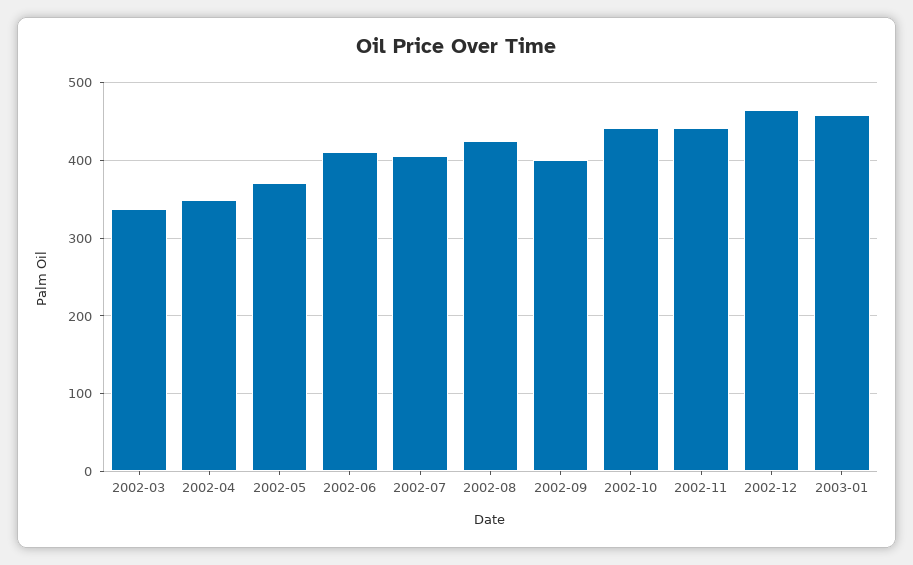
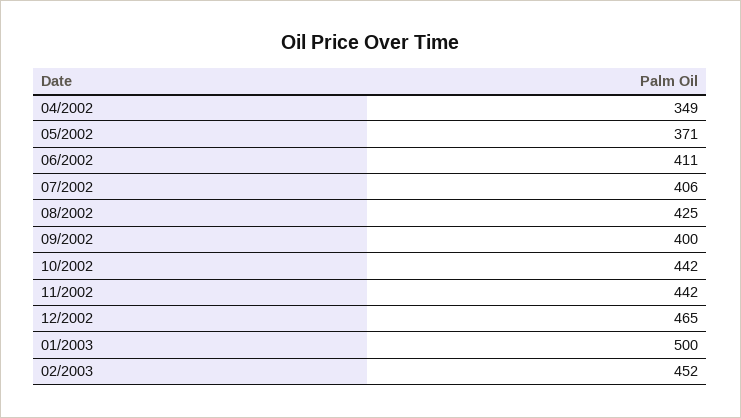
2002-03: 340 -> none
2003-01: 460 -> 500
02/2003: none -> 452

